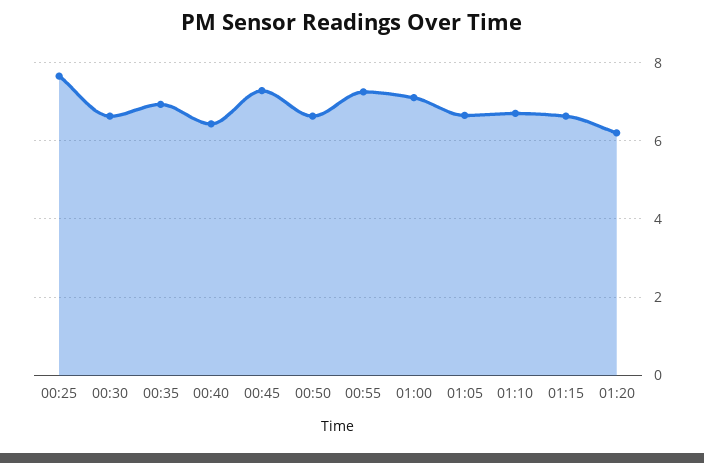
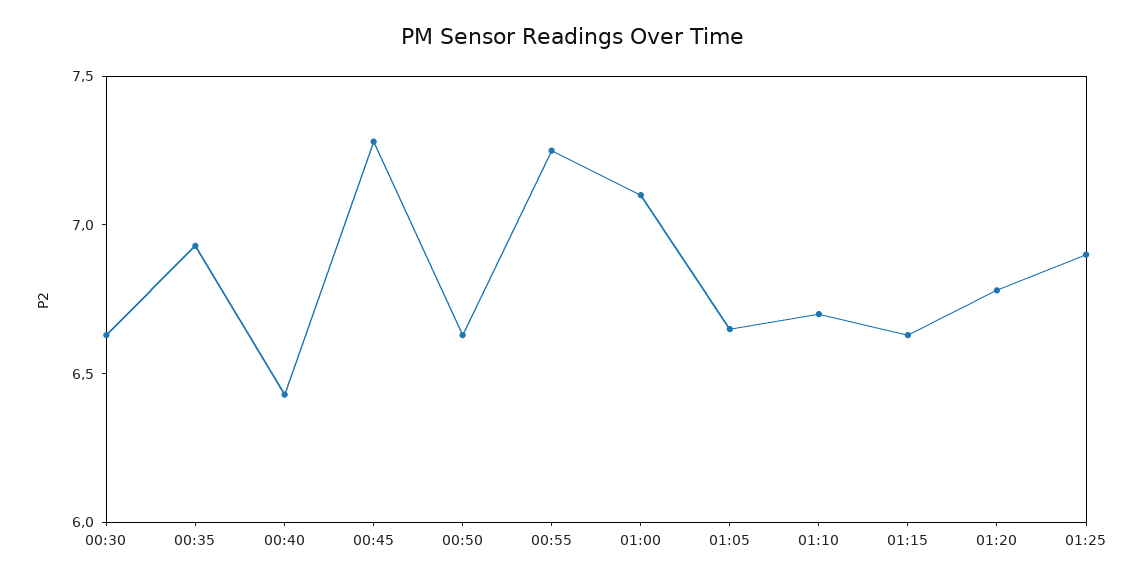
00:25: 7.6 -> none
01:20: 6.2 -> 6.8
01:25: none -> 6.9

